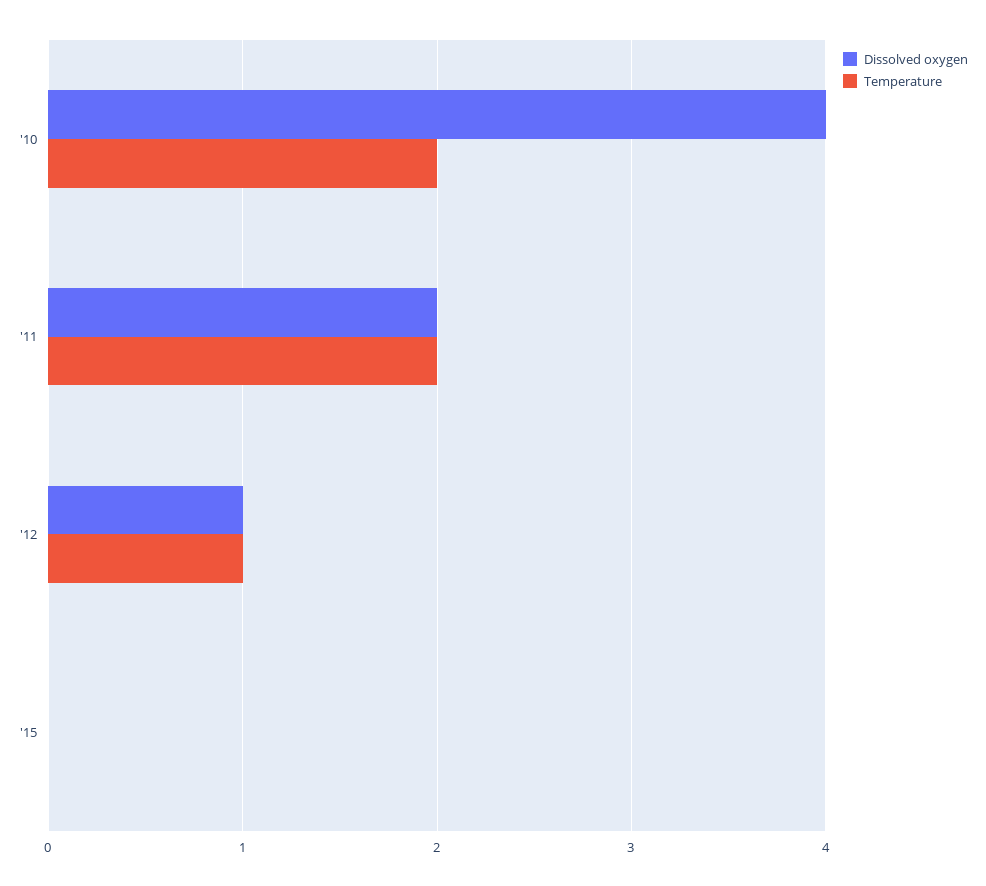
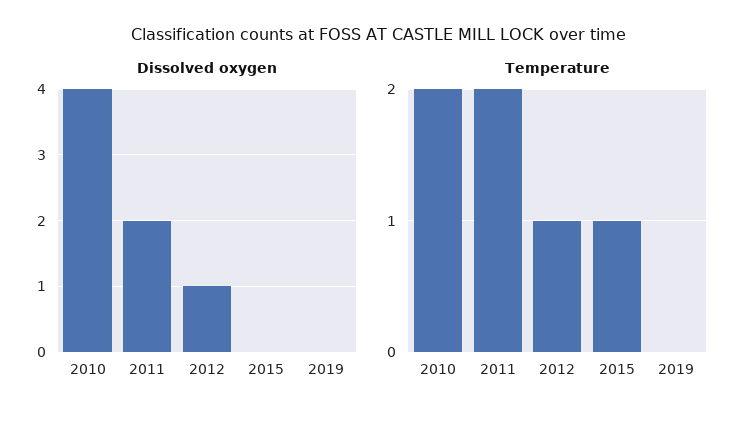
Temperature, '15: 0 -> 1
Dissolved oxygen, 2019: none -> 0
Temperature, 2019: none -> 0

